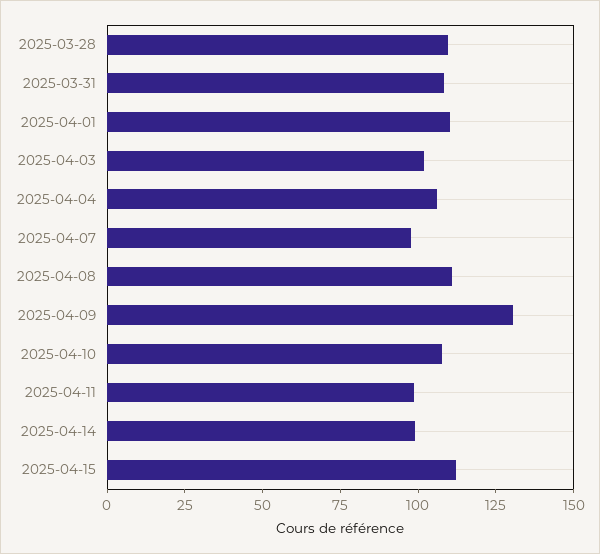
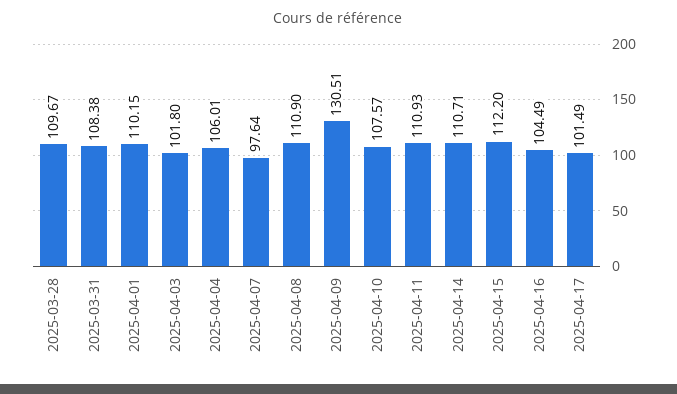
2025-04-11: 100 -> 110.93
2025-04-14: 100 -> 110.71
2025-04-16: none -> 104.49
2025-04-17: none -> 101.49

